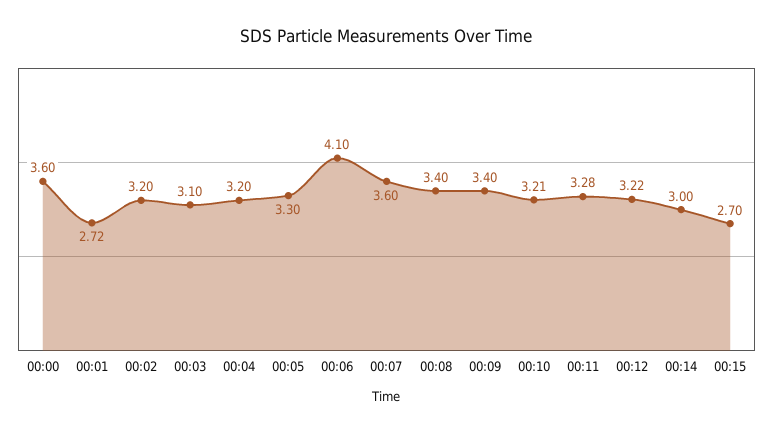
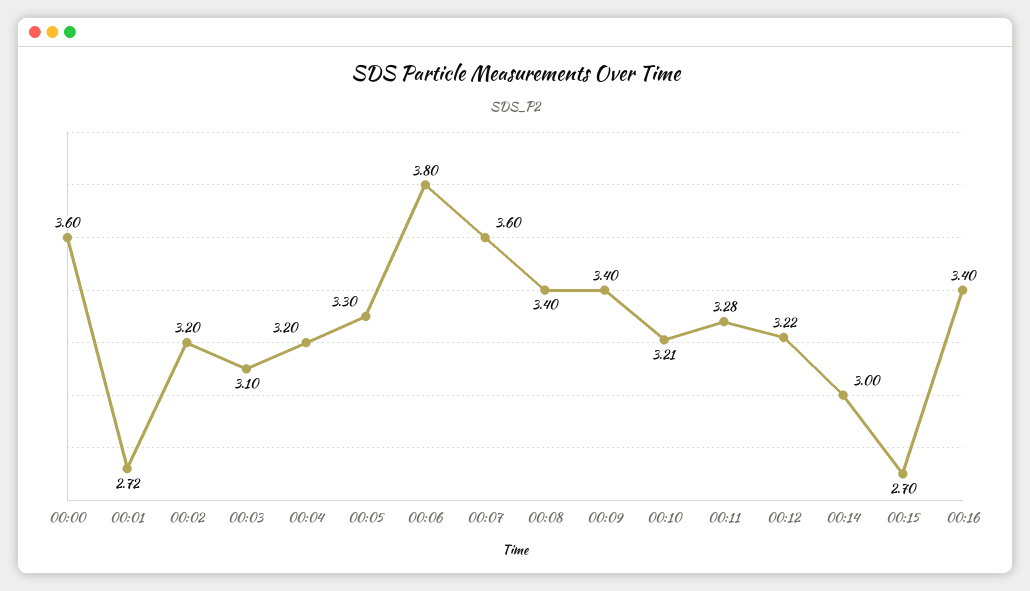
00:06: 4.1 -> 3.8
00:16: none -> 3.4

